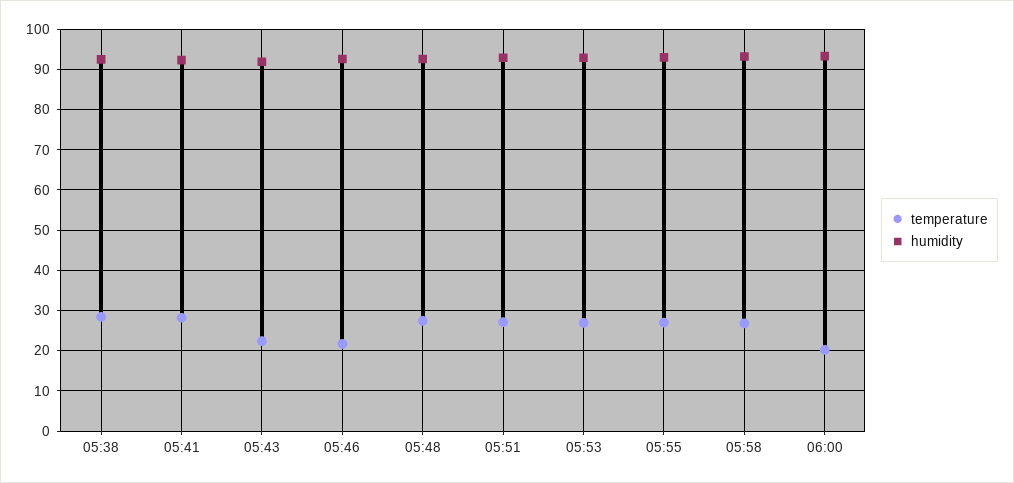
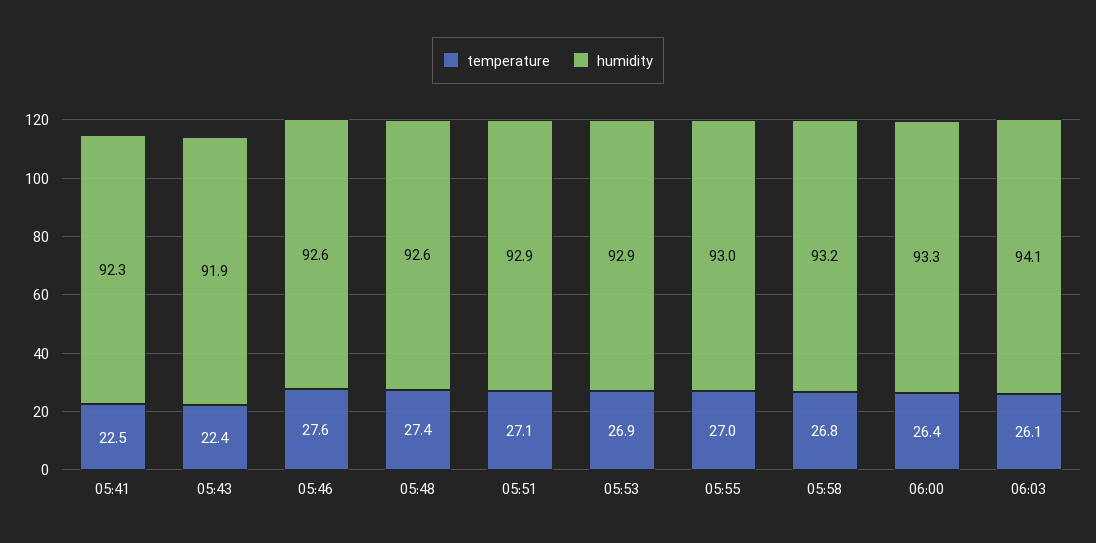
temperature, 05:38: 28 -> none
humidity, 05:38: 92 -> none
temperature, 05:41: 28 -> 22.5
temperature, 05:46: 22 -> 27.6
temperature, 06:00: 20 -> 26.4
temperature, 06:03: none -> 26.1
humidity, 06:03: none -> 94.1

